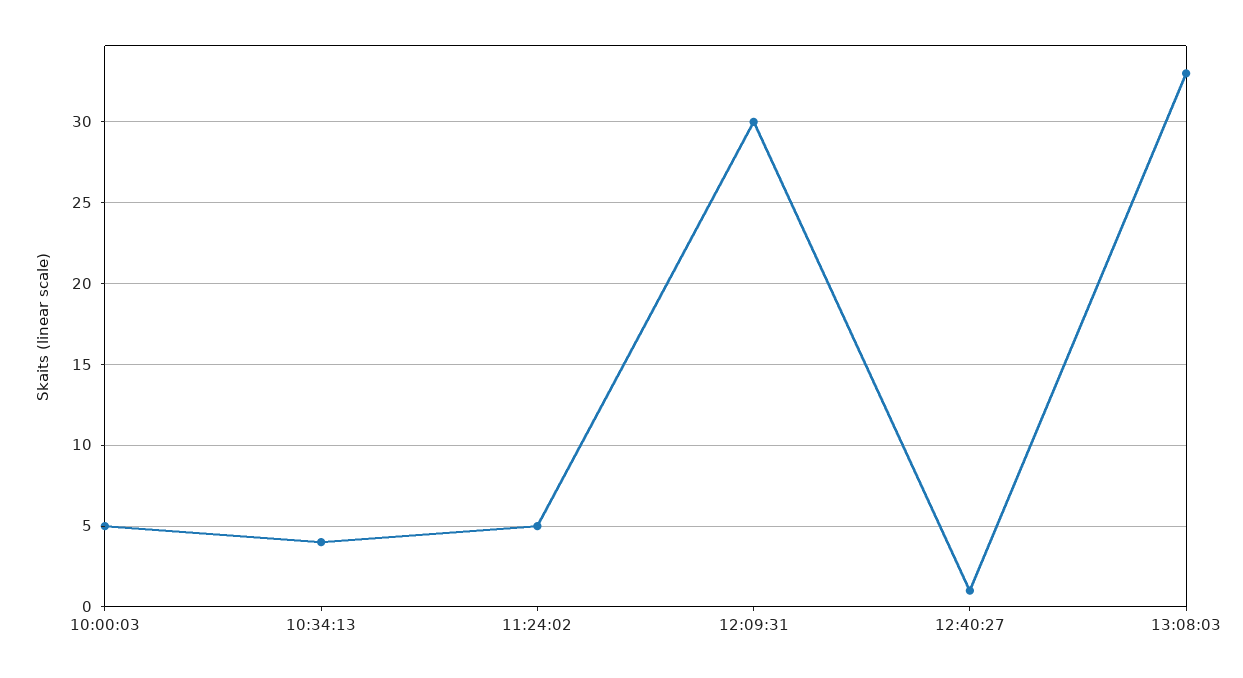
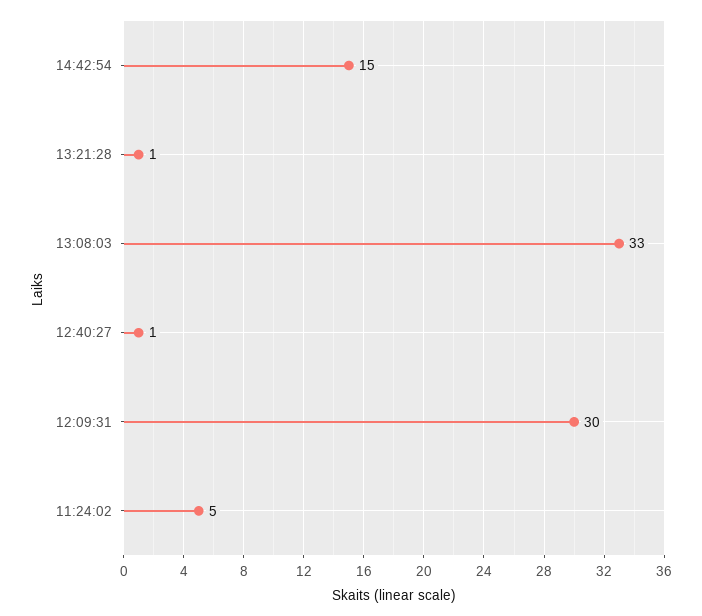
10:00:03: 5 -> none
10:34:13: 4 -> none
14:42:54: none -> 15
13:21:28: none -> 1

